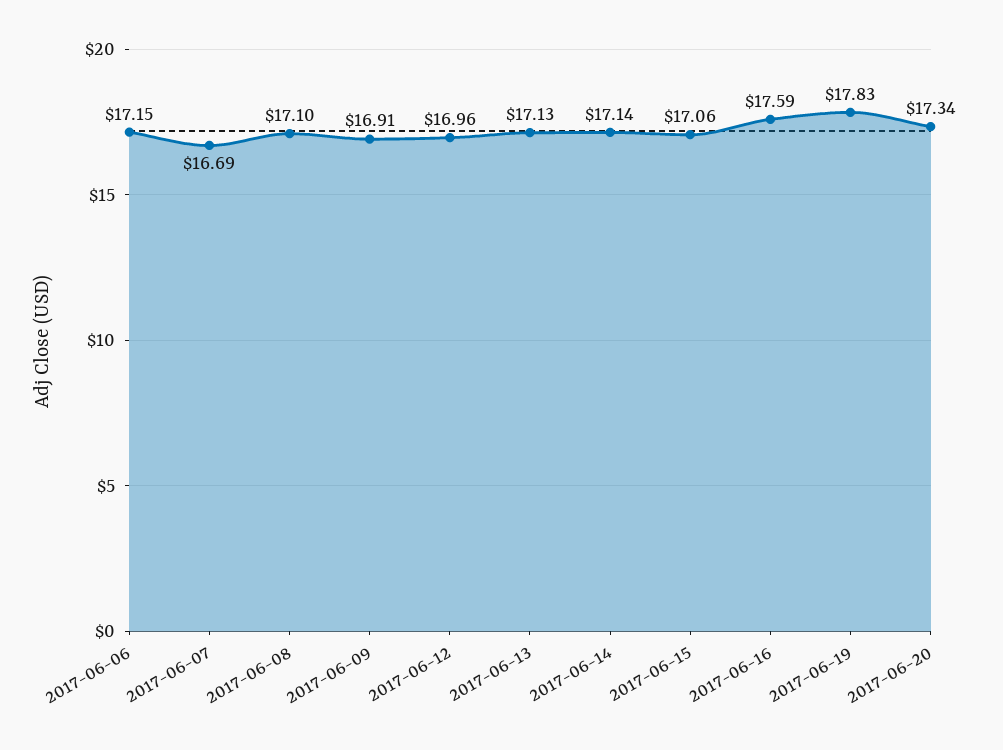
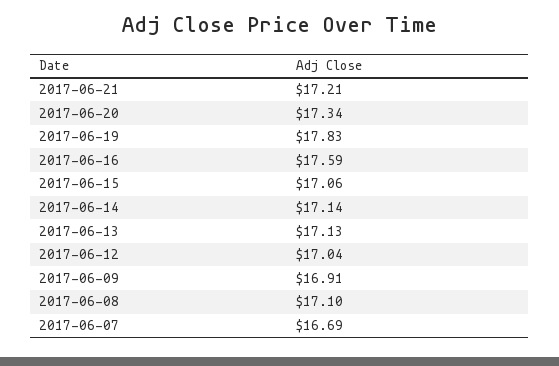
2017-06-06: 17.15 -> none
2017-06-12: 16.96 -> 17.04
2017-06-21: none -> 17.21

